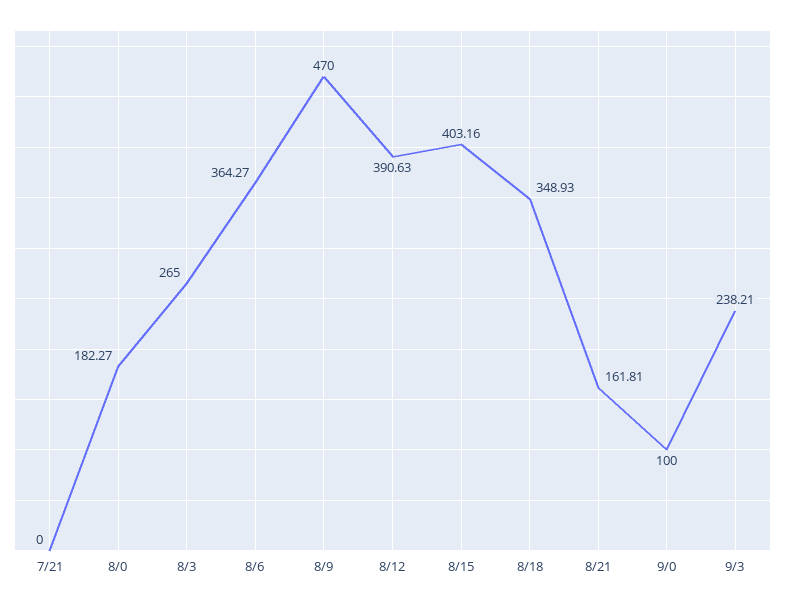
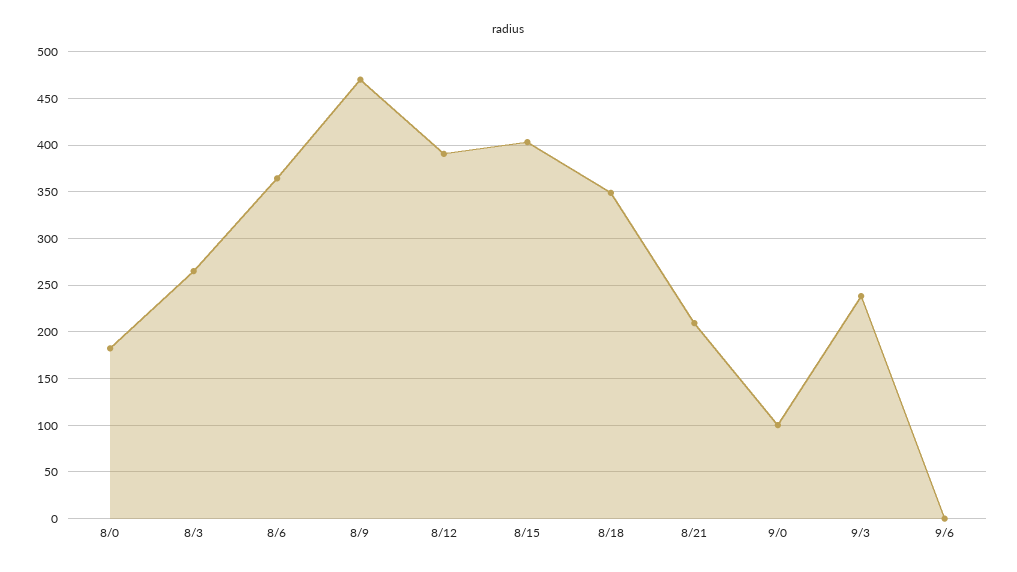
7/21: 0 -> none
8/21: 161.81 -> 210
9/6: none -> 0

